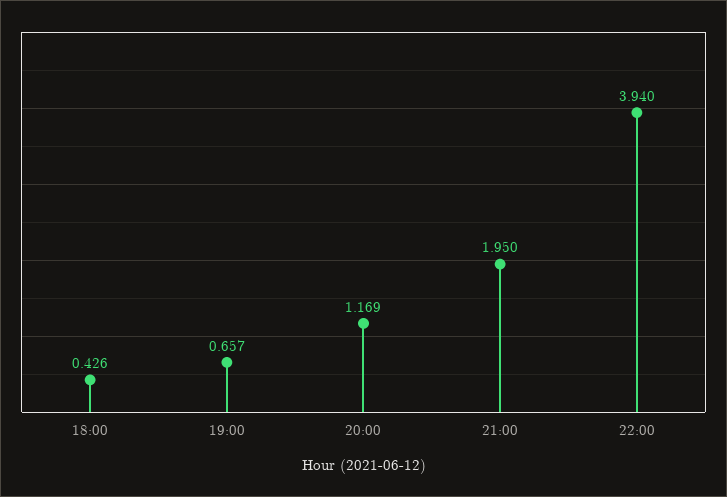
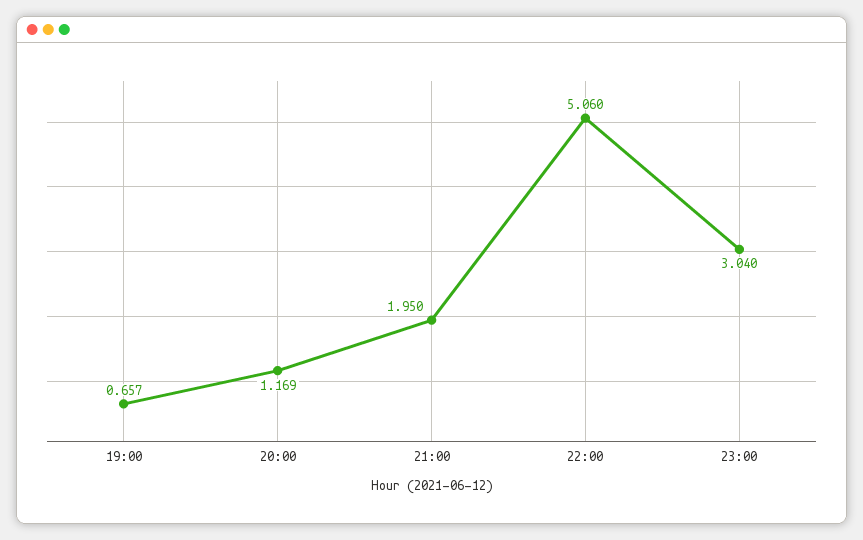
18:00: 0.426 -> none
22:00: 3.94 -> 5.06
23:00: none -> 3.04

